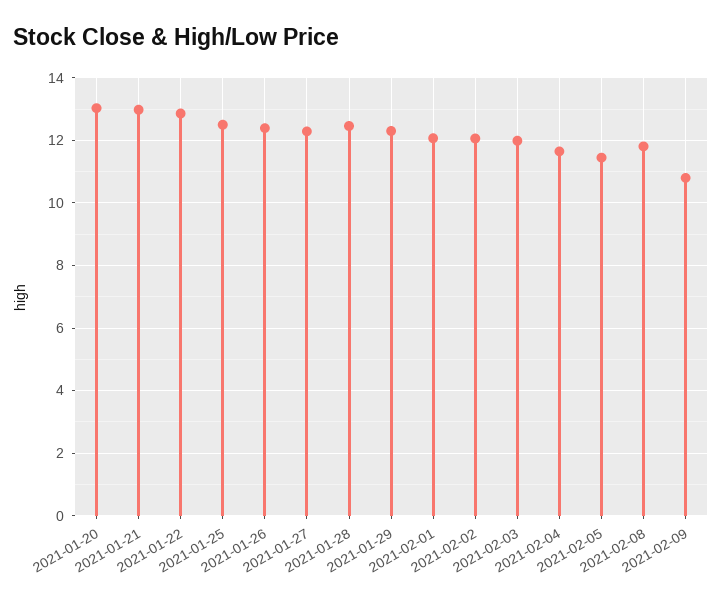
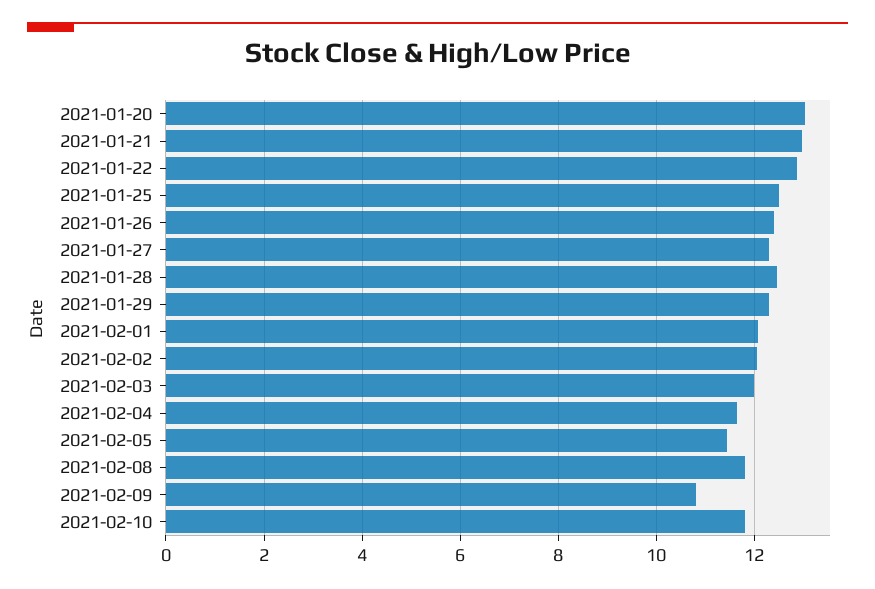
2021-02-10: none -> 11.8

